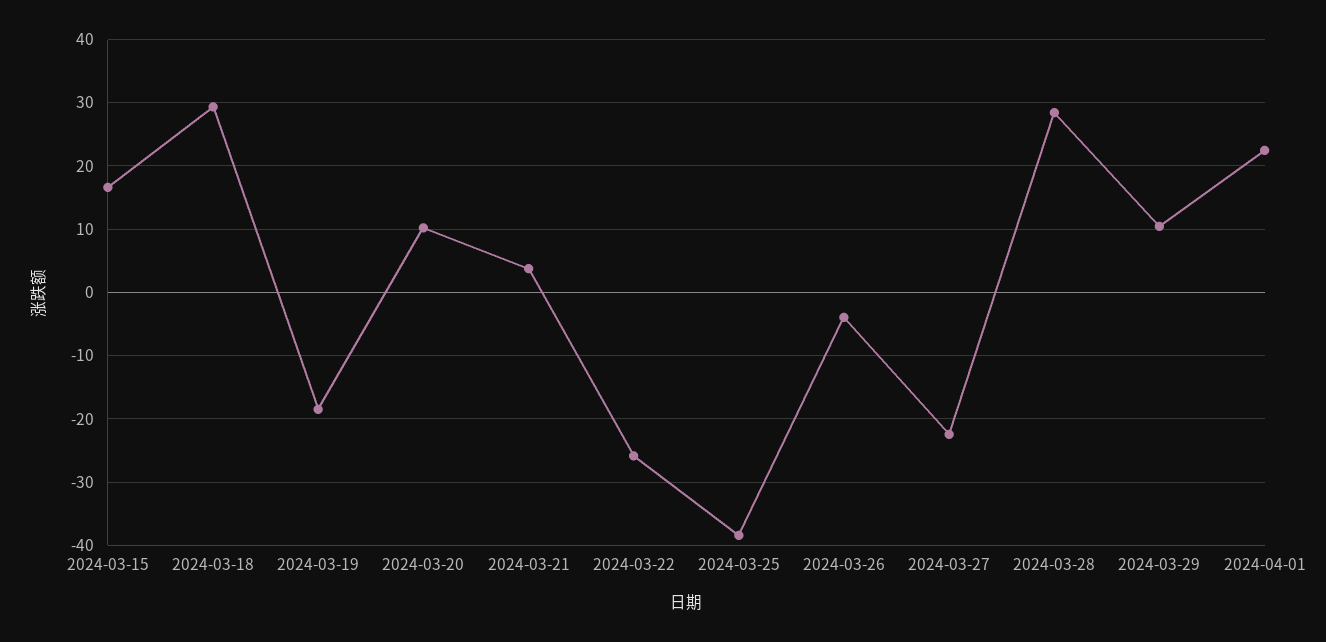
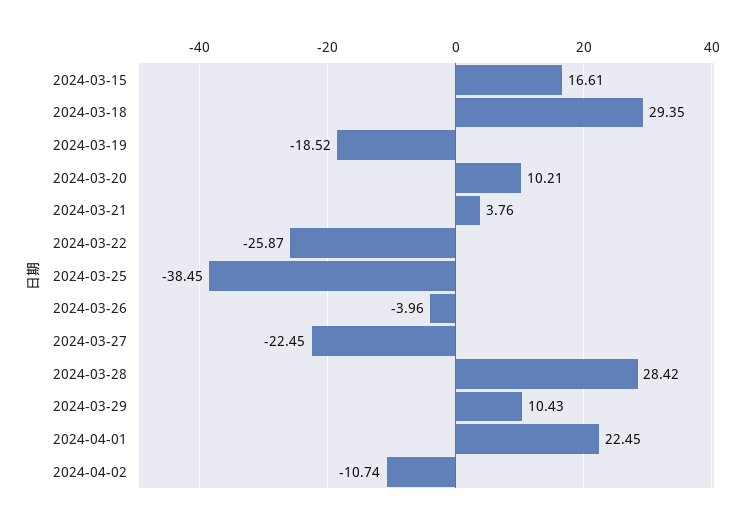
2024-04-02: none -> -10.74

